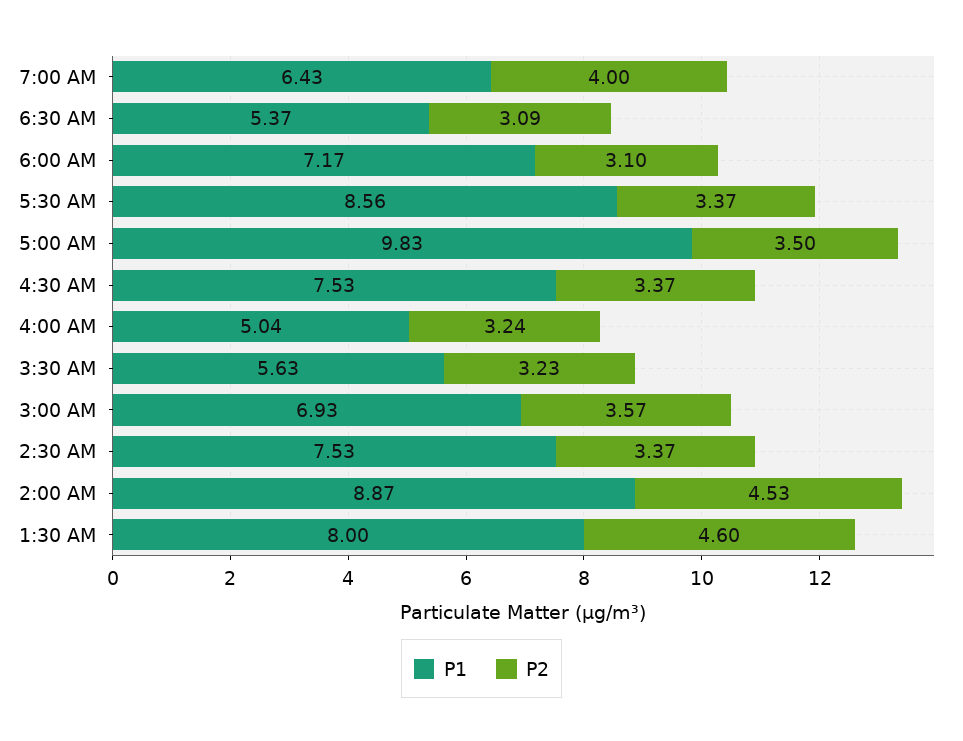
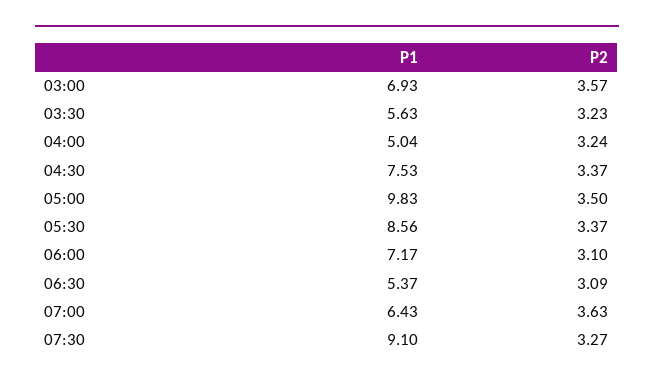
P2, 7:00 AM: 4 -> 3.63
P1, 2:30 AM: 7.53 -> none
P2, 2:30 AM: 3.37 -> none
P1, 2:00 AM: 8.87 -> none
P2, 2:00 AM: 4.53 -> none
P1, 1:30 AM: 8 -> none
P2, 1:30 AM: 4.6 -> none
P1, 07:30: none -> 9.1
P2, 07:30: none -> 3.27

